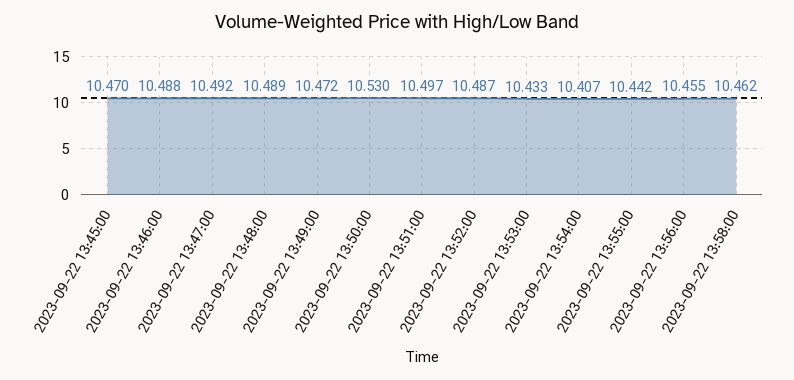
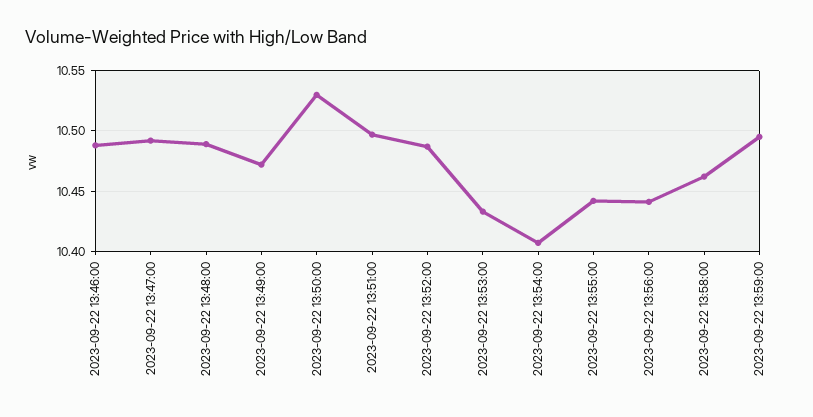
2023-09-22 13:45:00: 10.47 -> none
2023-09-22 13:56:00: 10.455 -> 10.44
2023-09-22 13:59:00: none -> 10.495

